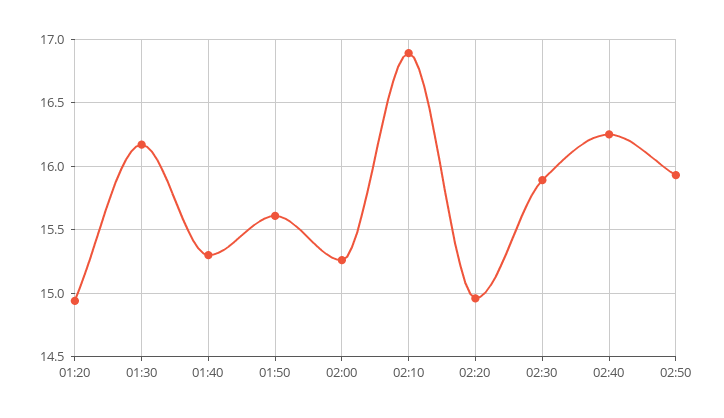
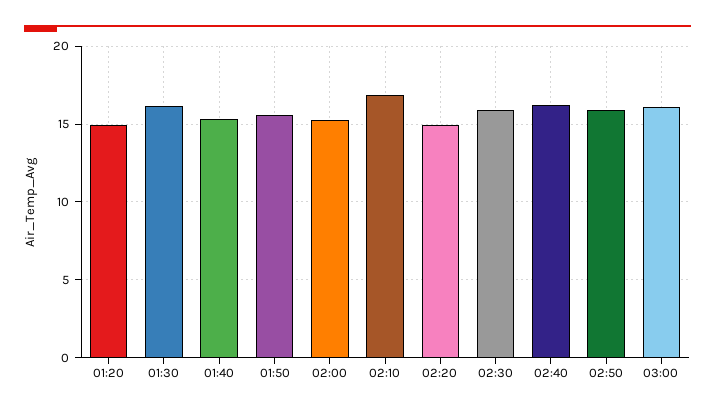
03:00: none -> 16

